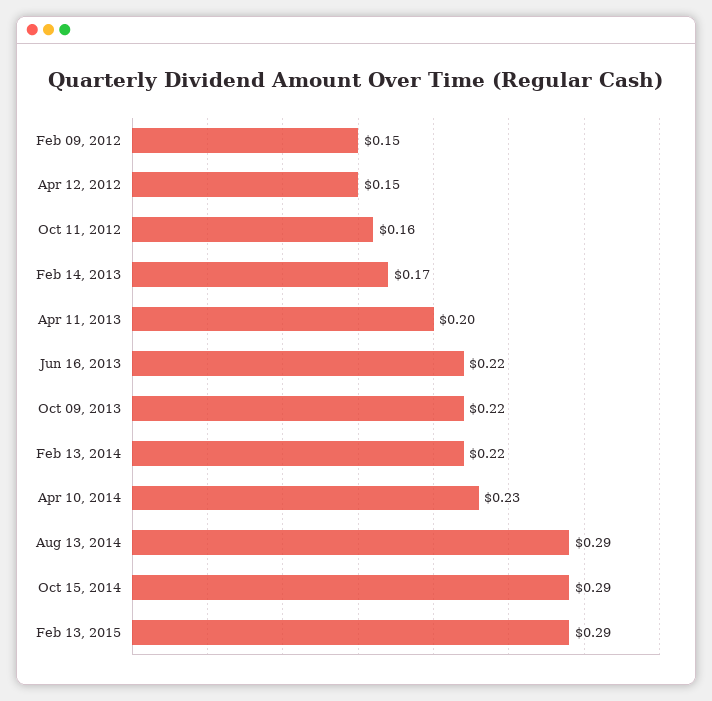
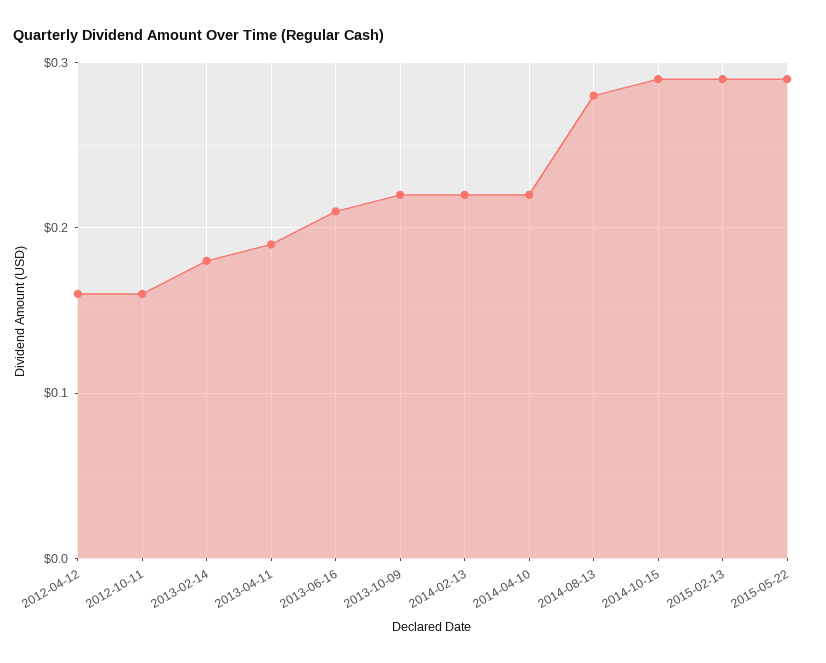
Feb 09, 2012: 0.15 -> none
Apr 12, 2012: 0.15 -> 0.16
Feb 14, 2013: 0.17 -> 0.18
Apr 11, 2013: 0.2 -> 0.19
Jun 16, 2013: 0.22 -> 0.21
Apr 10, 2014: 0.23 -> 0.22
Aug 13, 2014: 0.29 -> 0.28
2015-05-22: none -> 0.29

